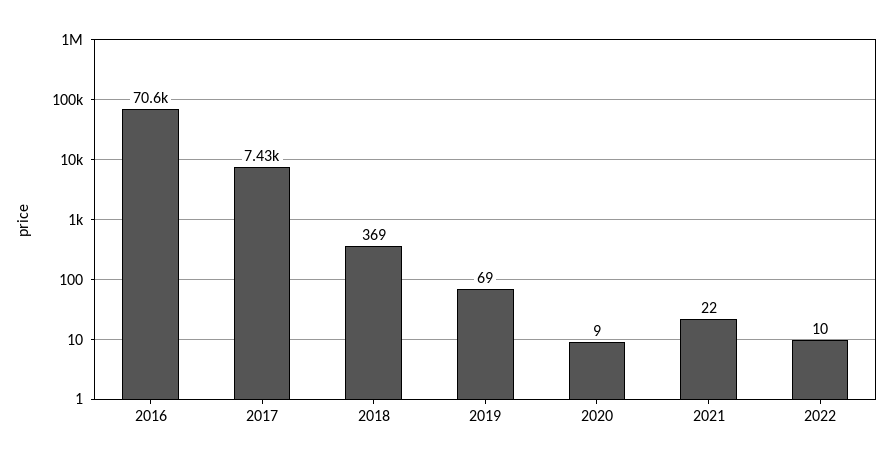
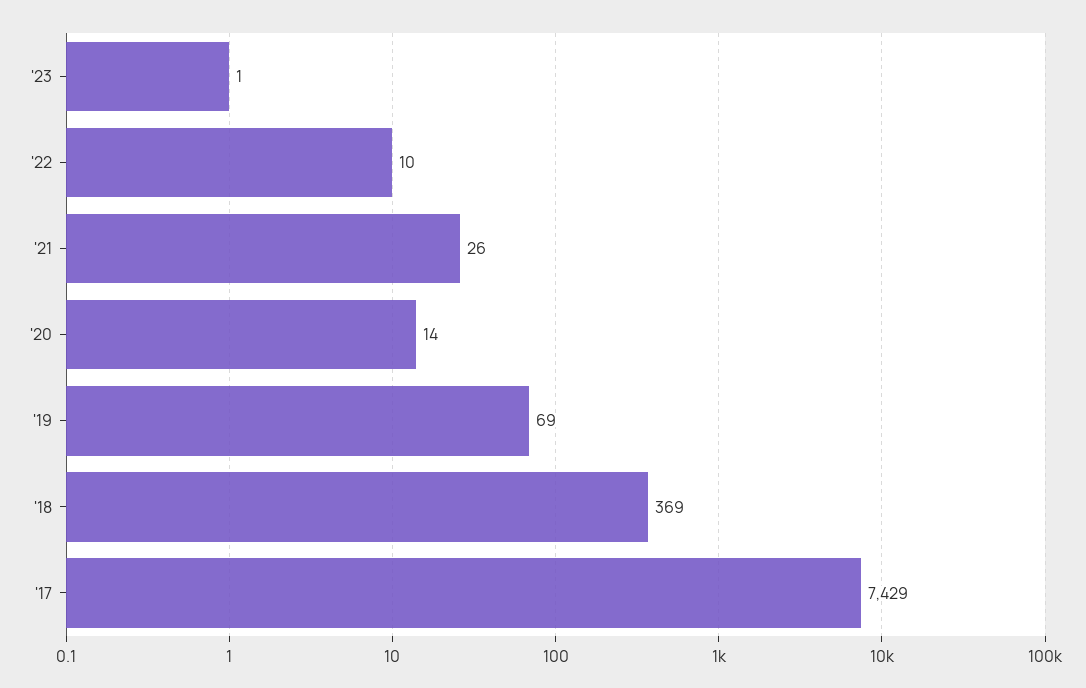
2016: 70600 -> none
2020: 9 -> 14
2021: 22 -> 26
'23: none -> 1

